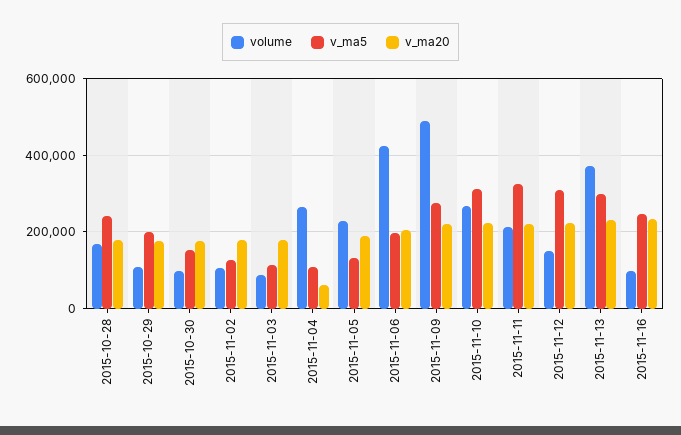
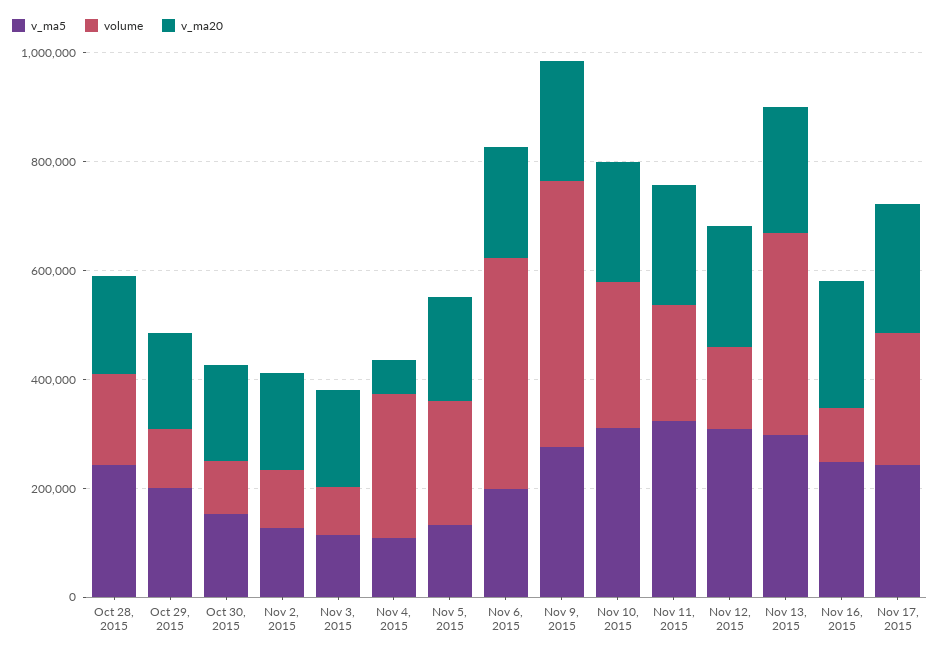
v_ma5, Nov 17, 2015: none -> 250000
volume, Nov 17, 2015: none -> 250000
v_ma20, Nov 17, 2015: none -> 250000

